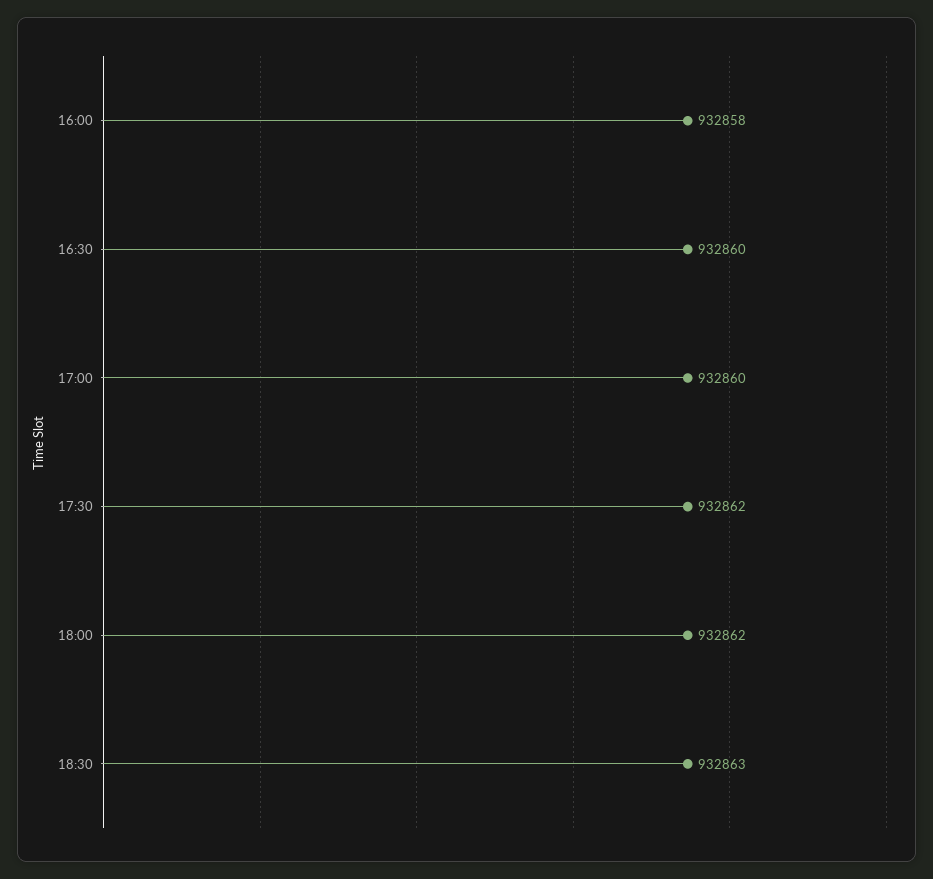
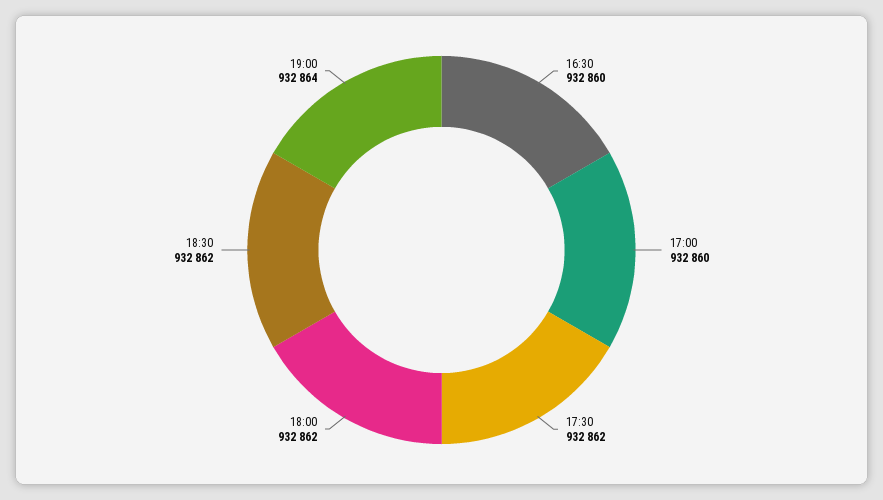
16:00: 932858 -> none
18:30: 932863 -> 932862
19:00: none -> 932864

